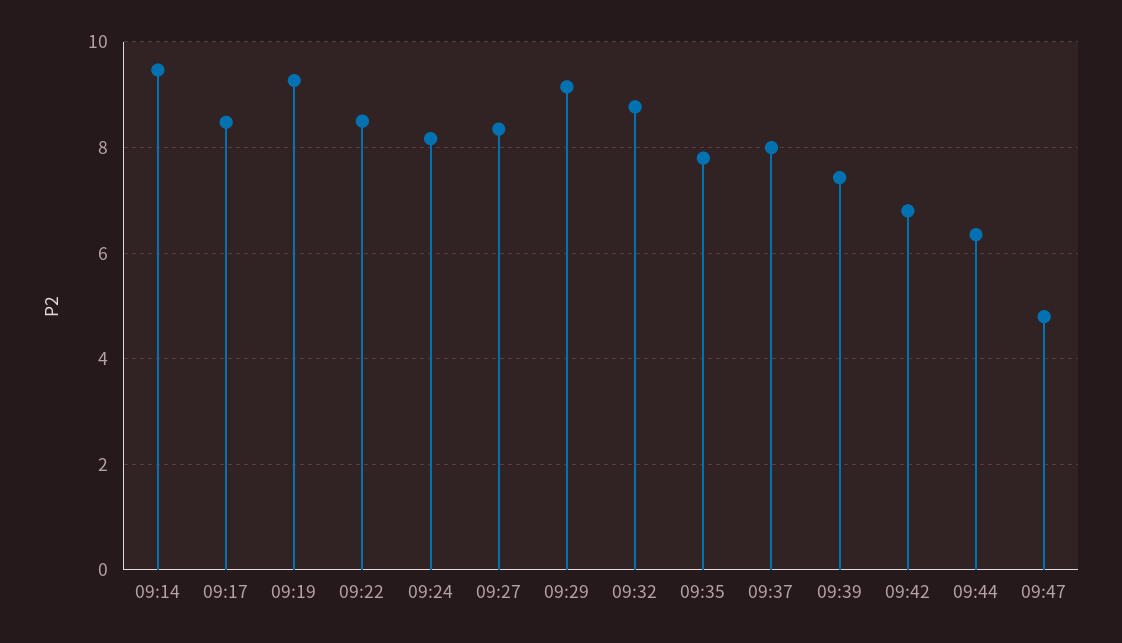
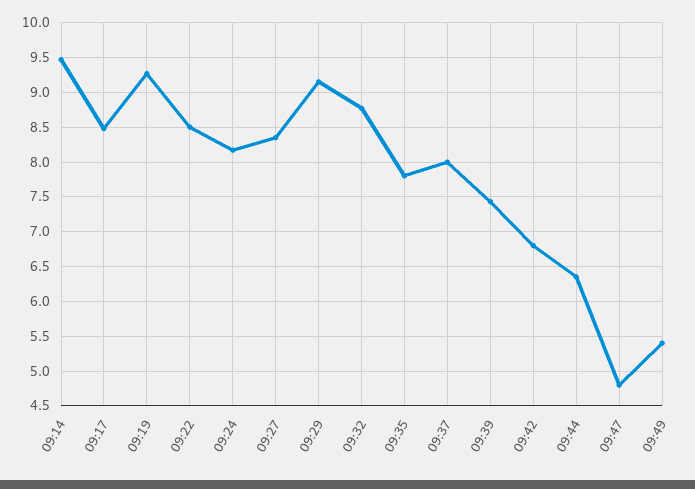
09:49: none -> 5.4

